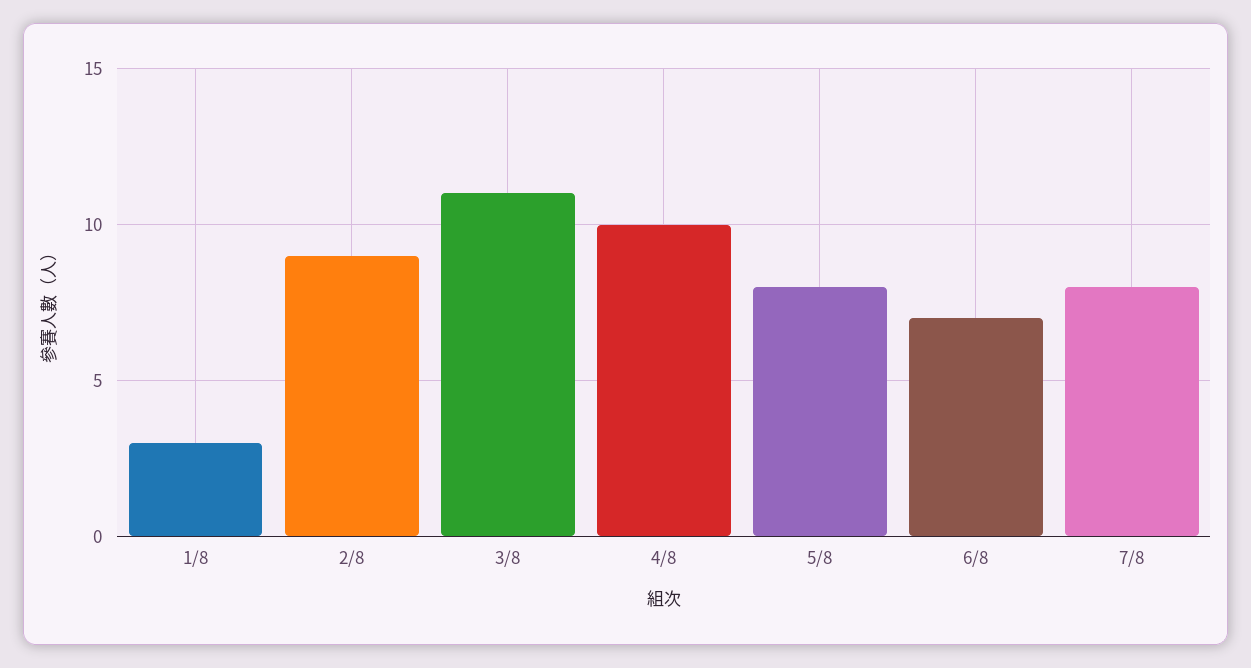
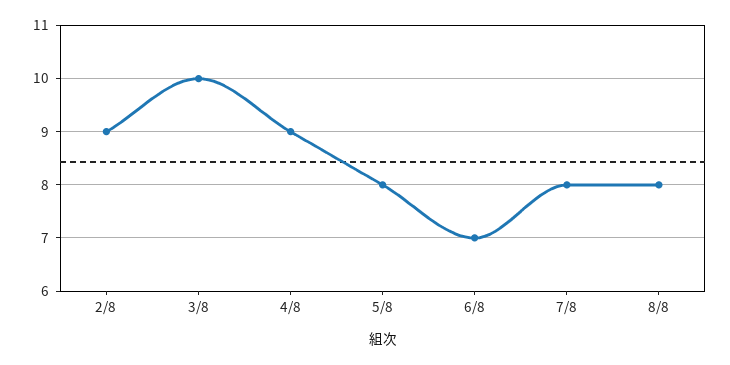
1/8: 3 -> none
3/8: 11 -> 10
4/8: 10 -> 9
8/8: none -> 8

